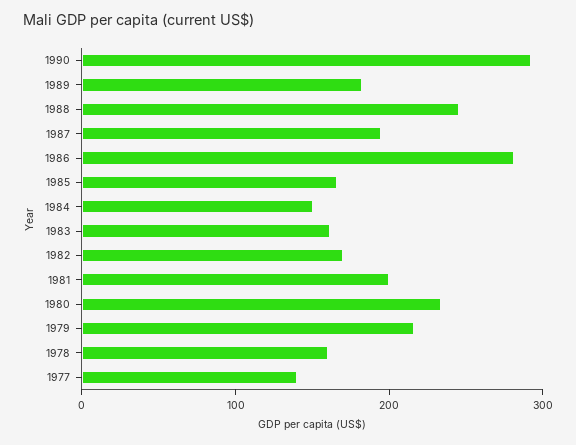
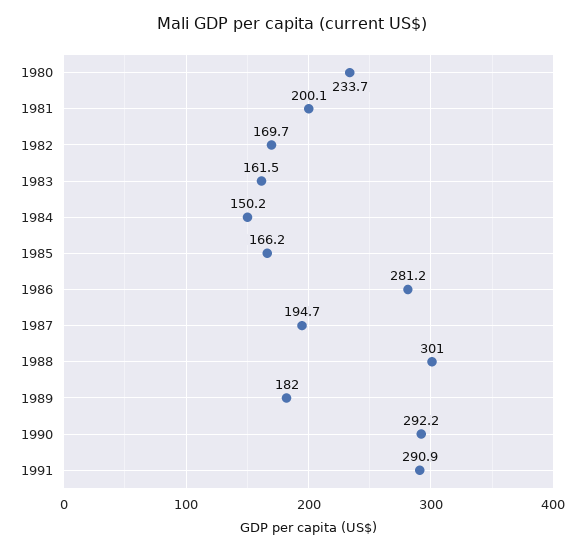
1988: 240 -> 301
1979: 220 -> none
1978: 160 -> none
1977: 140 -> none
1991: none -> 290.9

